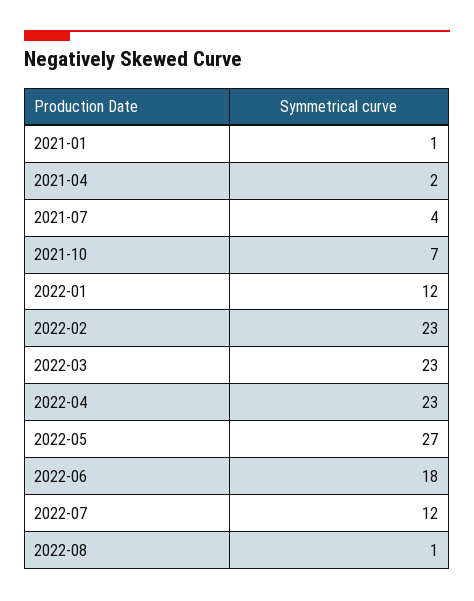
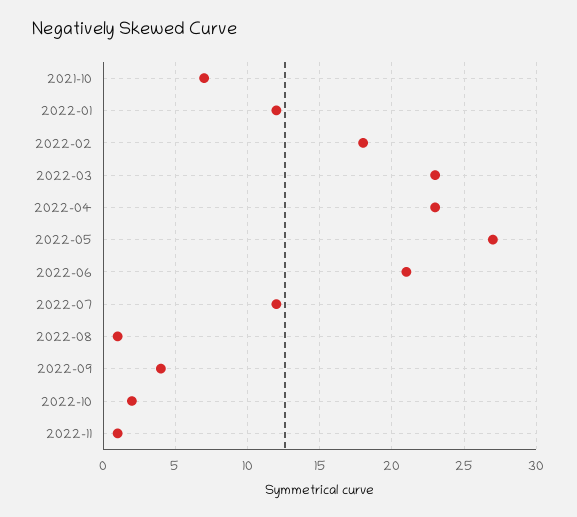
2021-01: 1 -> none
2021-04: 2 -> none
2021-07: 4 -> none
2022-02: 23 -> 18
2022-06: 18 -> 21
2022-09: none -> 4
2022-10: none -> 2
2022-11: none -> 1

